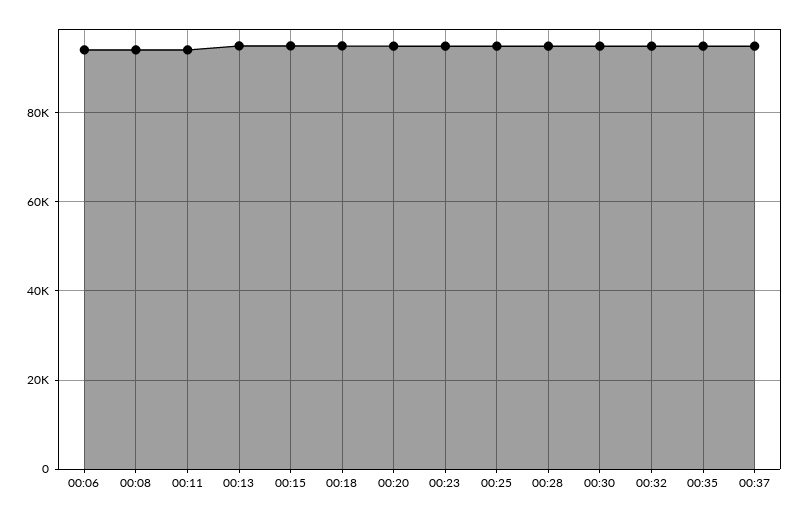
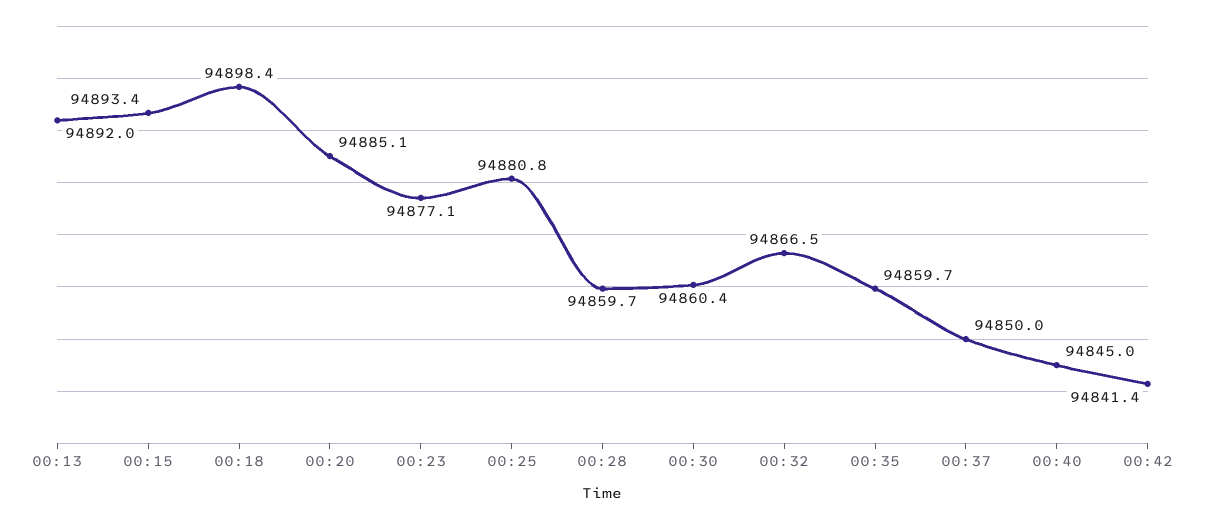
00:06: 94000 -> none
00:08: 94000 -> none
00:11: 94000 -> none
00:40: none -> 94845
00:42: none -> 94841.4

